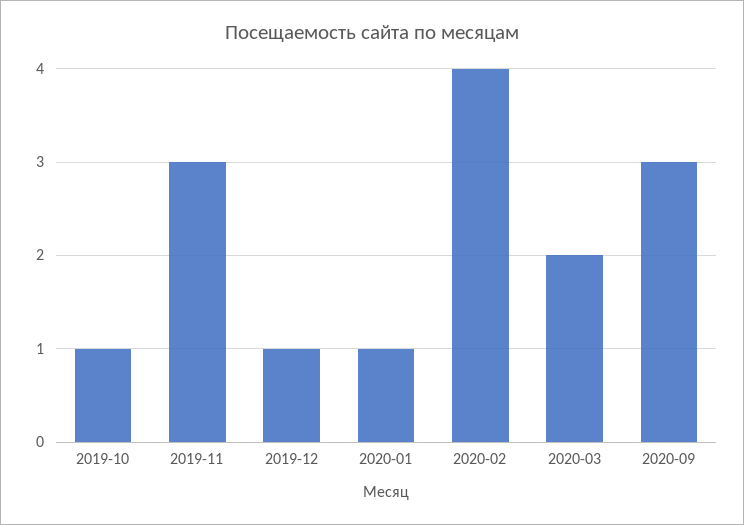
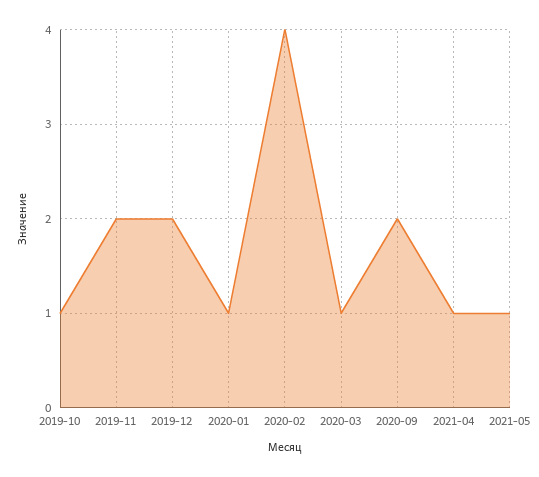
2019-11: 3 -> 2
2019-12: 1 -> 2
2020-03: 2 -> 1
2020-09: 3 -> 2
2021-04: none -> 1
2021-05: none -> 1

